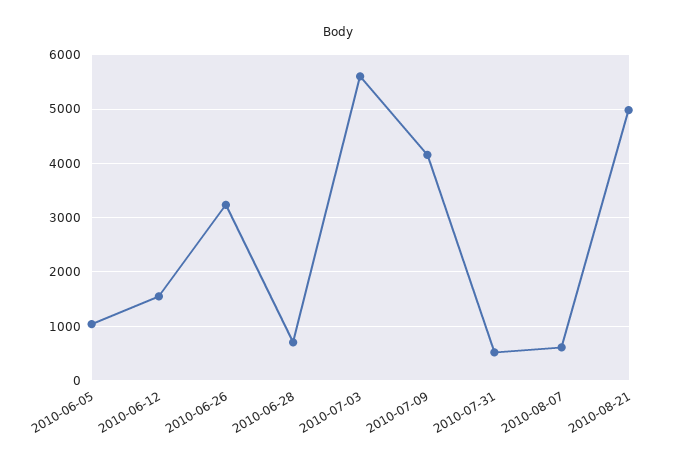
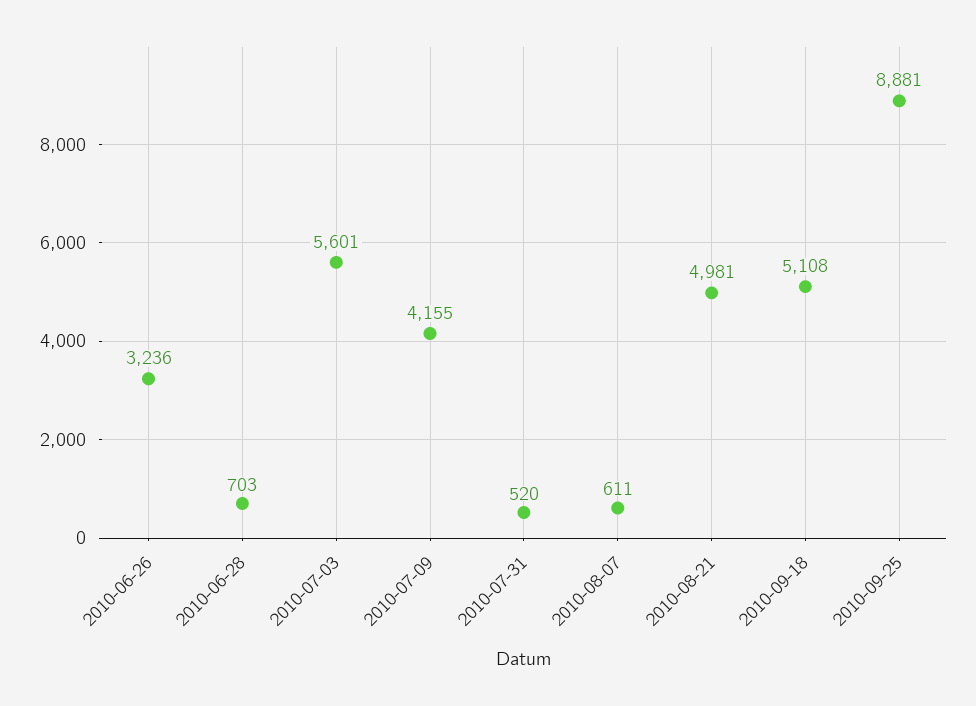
2010-06-05: 1000 -> none
2010-06-12: 1600 -> none
2010-09-18: none -> 5108
2010-09-25: none -> 8881

